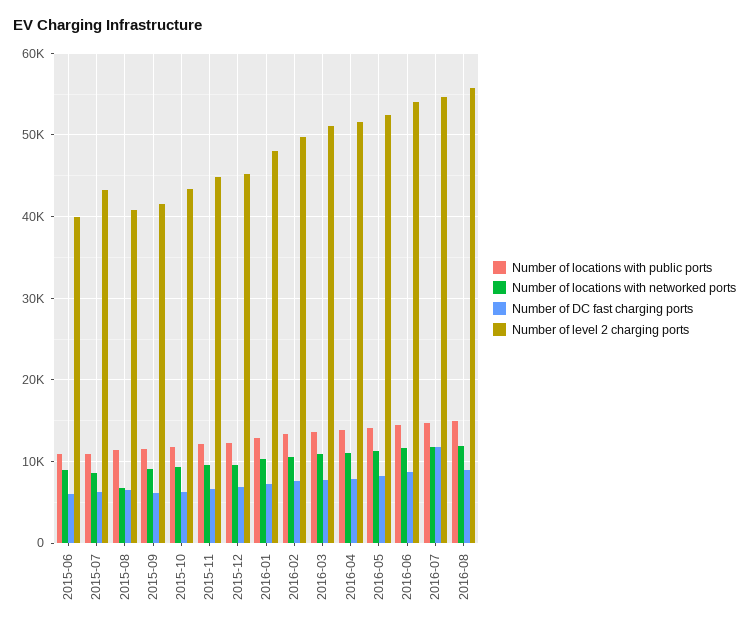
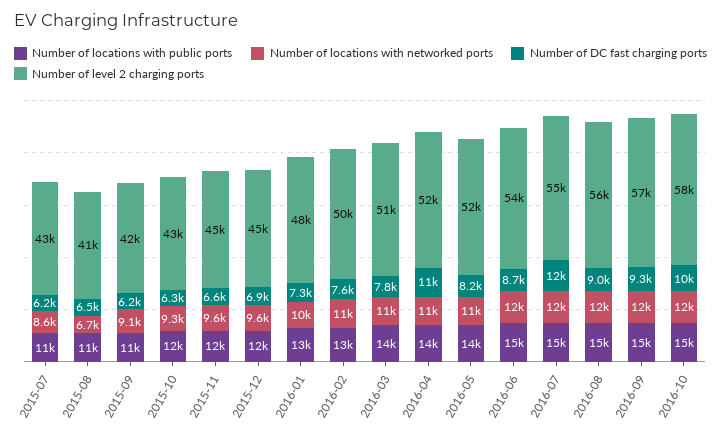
Number of locations with public ports, 2015-06: 11000 -> none
Number of locations with networked ports, 2015-06: 9000 -> none
Number of DC fast charging ports, 2015-06: 6000 -> none
Number of level 2 charging ports, 2015-06: 40000 -> none
Number of DC fast charging ports, 2016-04: 8000 -> 11000
Number of locations with public ports, 2016-09: none -> 15000
Number of locations with networked ports, 2016-09: none -> 12000
Number of DC fast charging ports, 2016-09: none -> 9300
Number of level 2 charging ports, 2016-09: none -> 57000
Number of locations with public ports, 2016-10: none -> 15000
Number of locations with networked ports, 2016-10: none -> 12000
Number of DC fast charging ports, 2016-10: none -> 10000
Number of level 2 charging ports, 2016-10: none -> 58000

